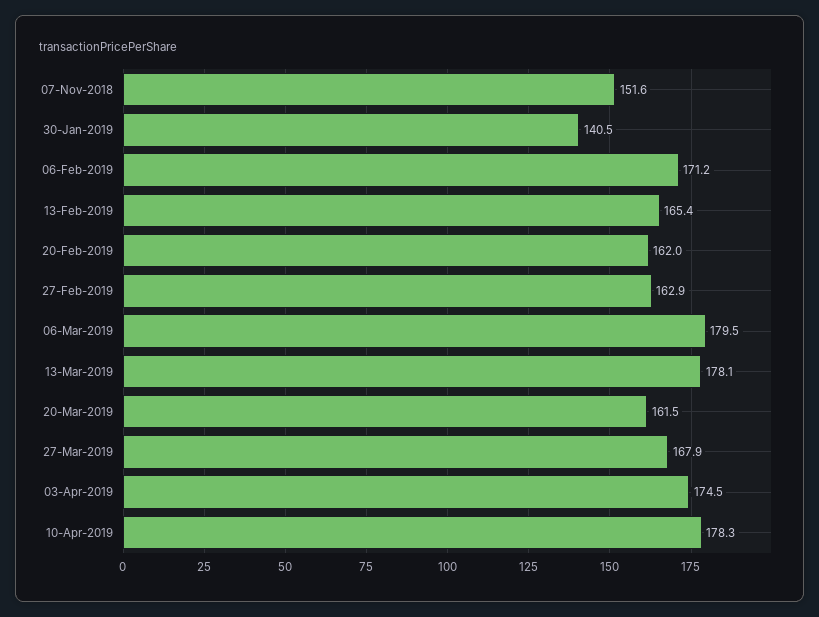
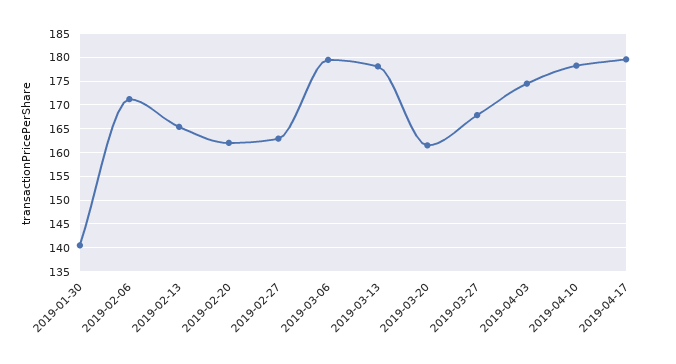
07-Nov-2018: 151.6 -> none
2019-04-17: none -> 180

